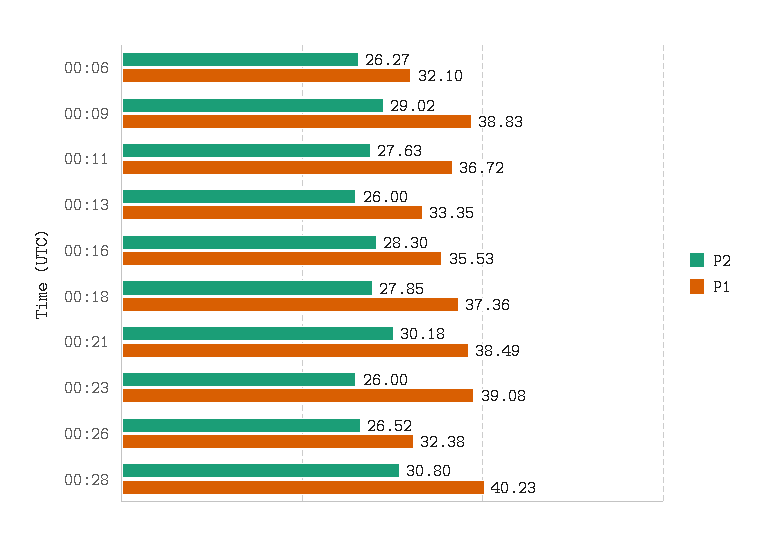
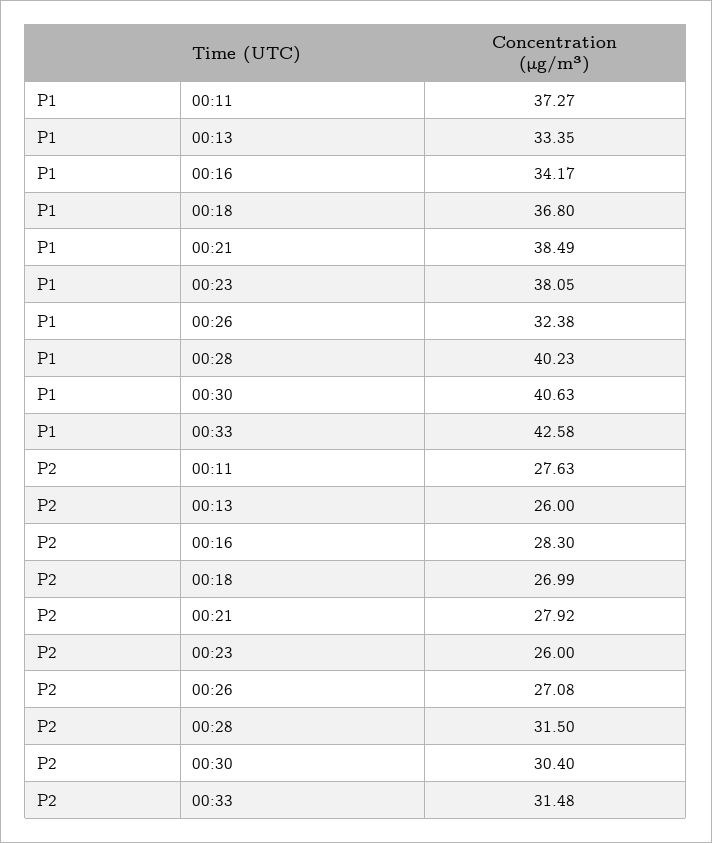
P2, 00:06: 26.27 -> none
P1, 00:06: 32.1 -> none
P2, 00:09: 29.02 -> none
P1, 00:09: 38.83 -> none
P1, 00:11: 36.72 -> 37.27
P1, 00:16: 35.53 -> 34.17
P2, 00:18: 27.85 -> 26.99
P1, 00:18: 37.36 -> 36.8
P2, 00:21: 30.18 -> 27.92
P1, 00:23: 39.08 -> 38.05
P2, 00:26: 26.52 -> 27.08
P2, 00:28: 30.8 -> 31.5
P1, 00:30: none -> 40.63
P1, 00:33: none -> 42.58
P2, 00:30: none -> 30.4
P2, 00:33: none -> 31.48

